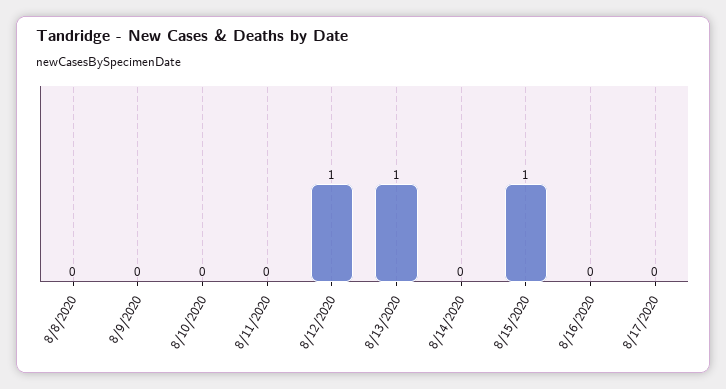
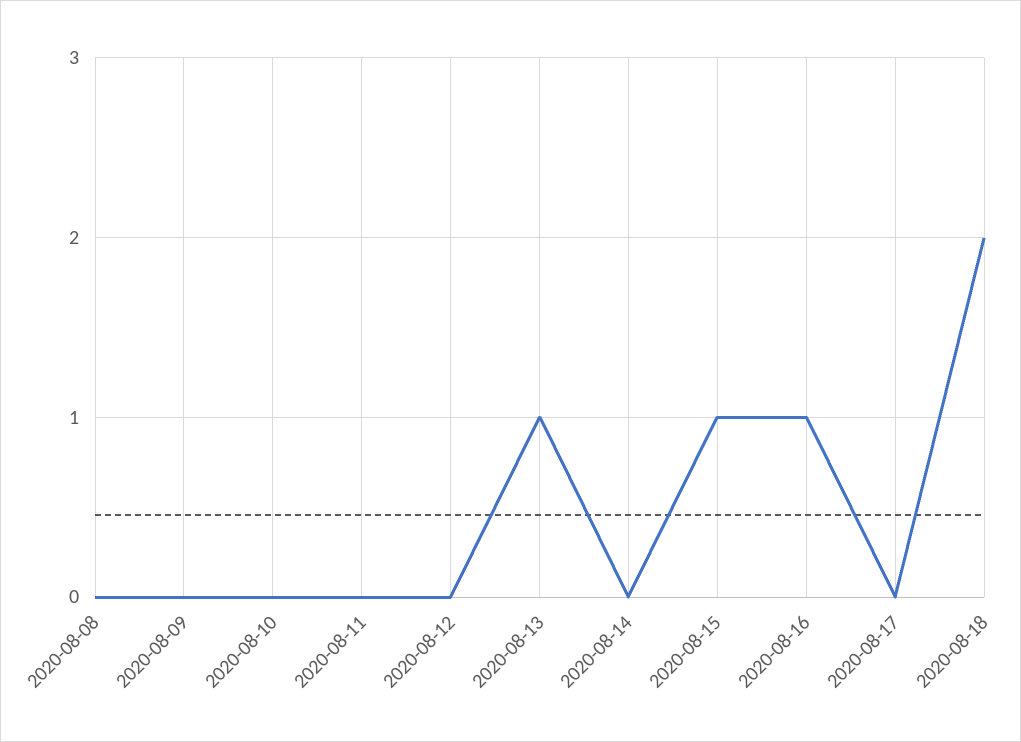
8/12/2020: 1 -> 0
8/16/2020: 0 -> 1
2020-08-18: none -> 2

